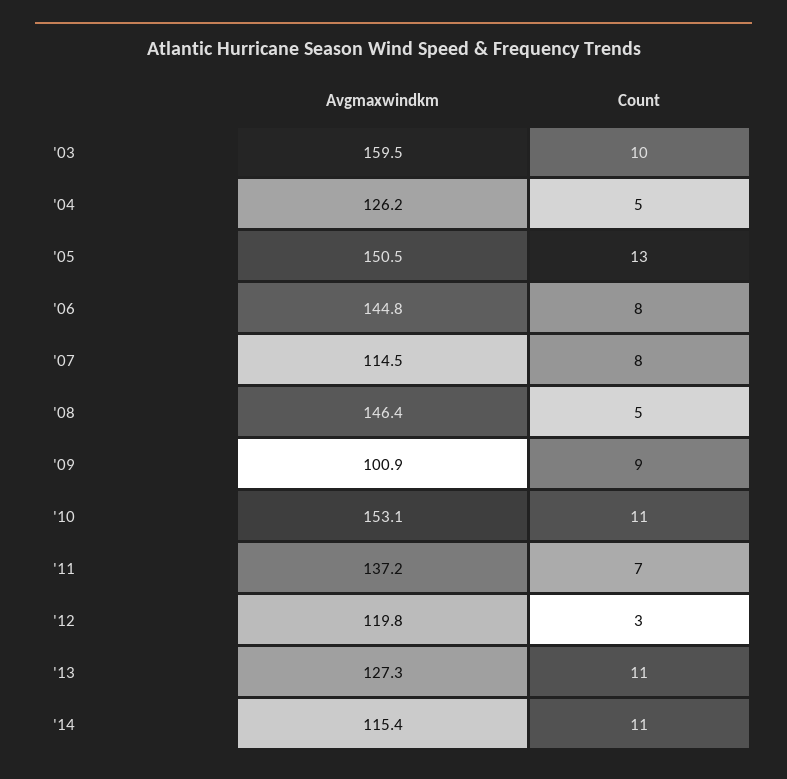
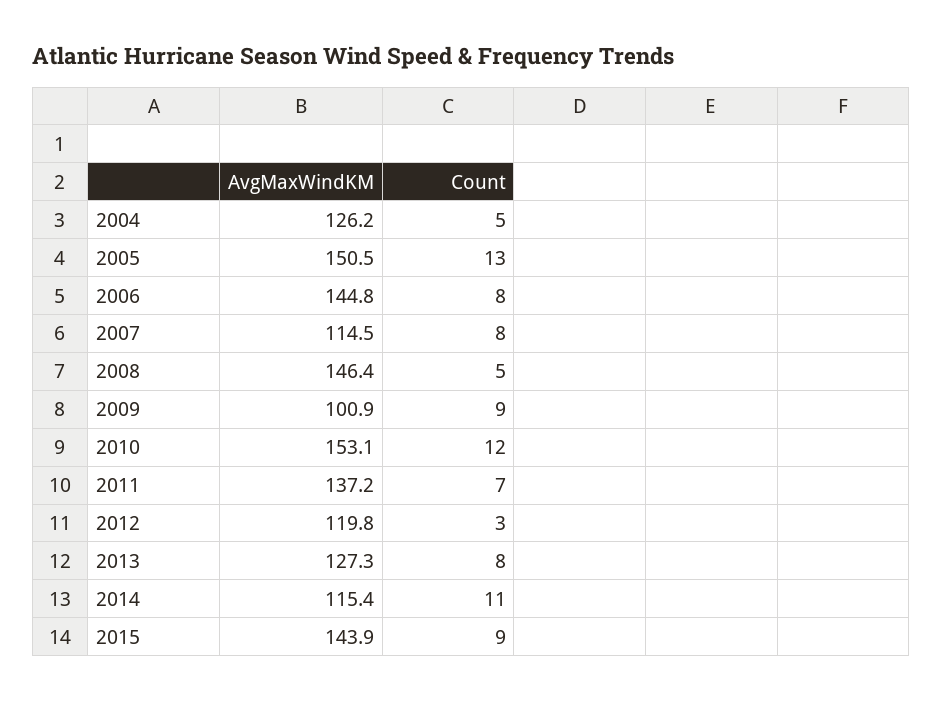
Avgmaxwindkm, '03: 159.5 -> none
Count, '03: 10 -> none
Count, '10: 11 -> 12
Count, '13: 11 -> 8
Avgmaxwindkm, 2015: none -> 143.9
Count, 2015: none -> 9

